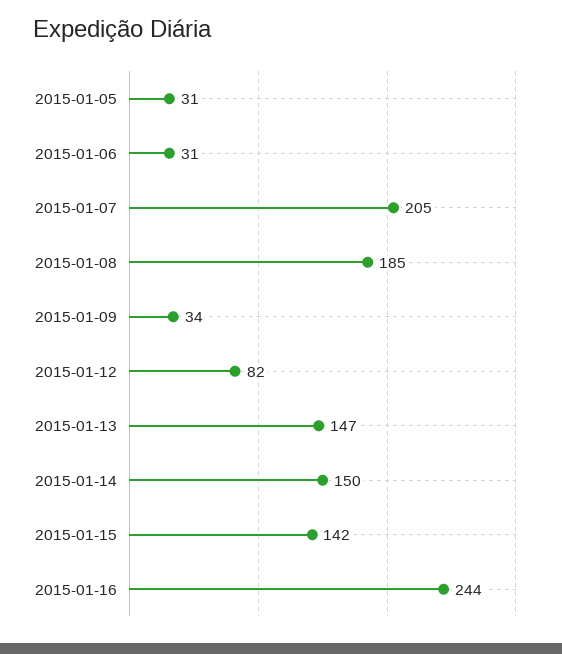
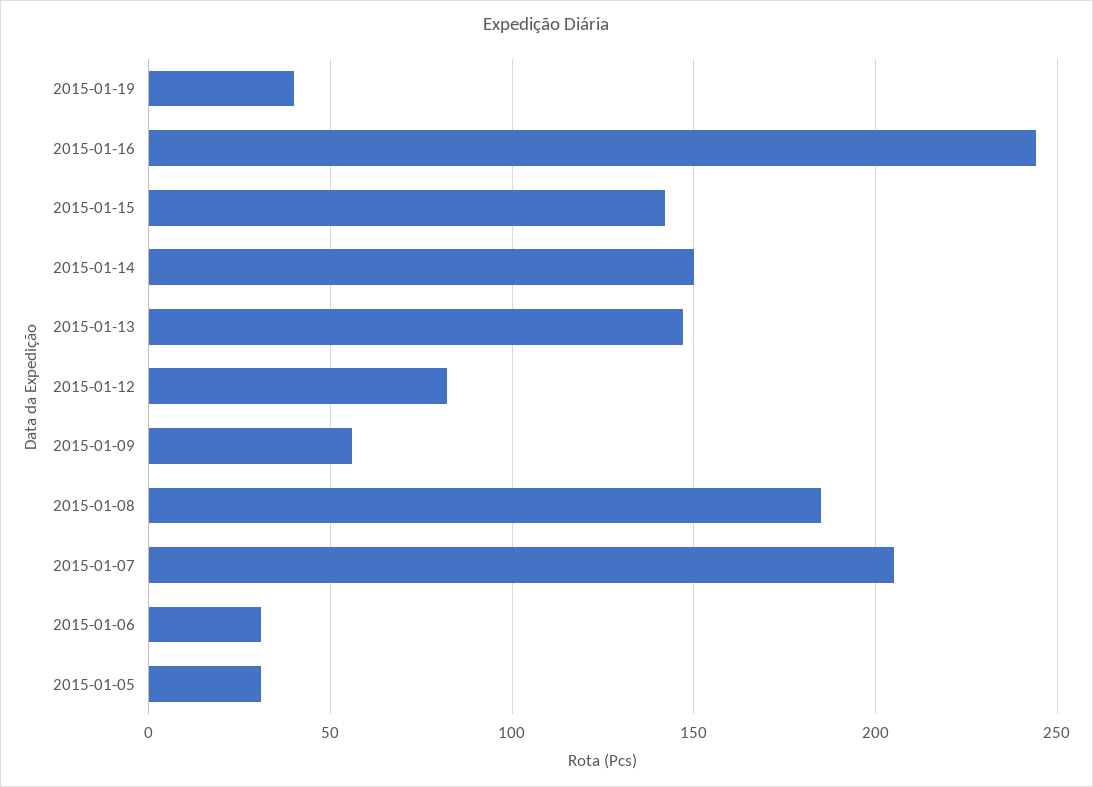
2015-01-09: 34 -> 55
2015-01-19: none -> 40

